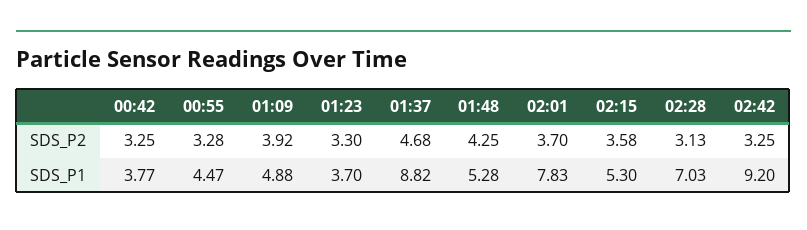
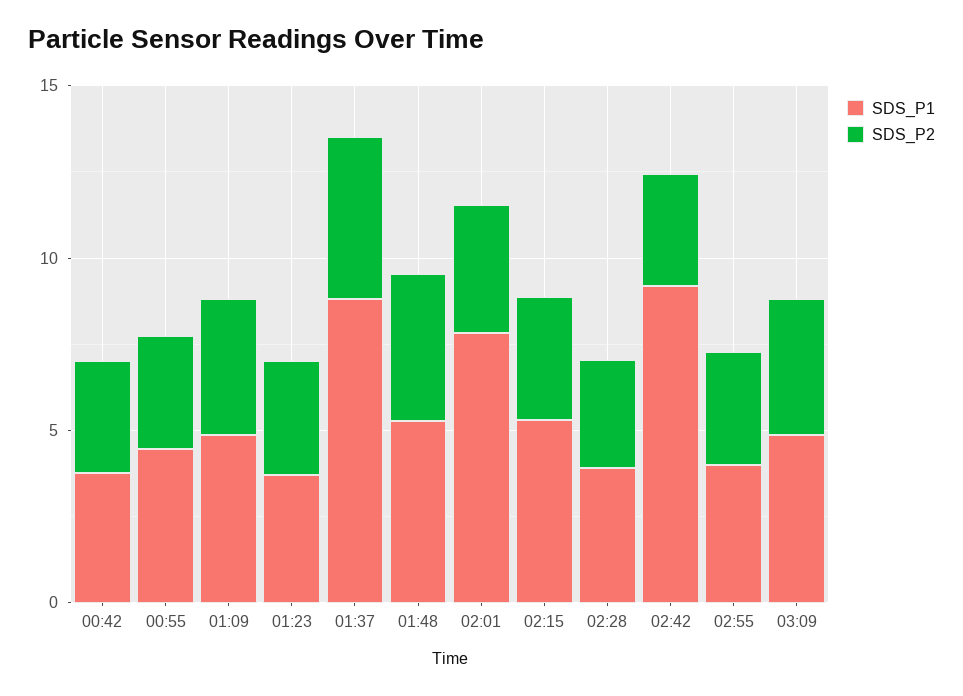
SDS_P1, 02:28: 7.03 -> 4
SDS_P1, 02:55: none -> 4
SDS_P2, 02:55: none -> 3
SDS_P1, 03:09: none -> 5
SDS_P2, 03:09: none -> 4

